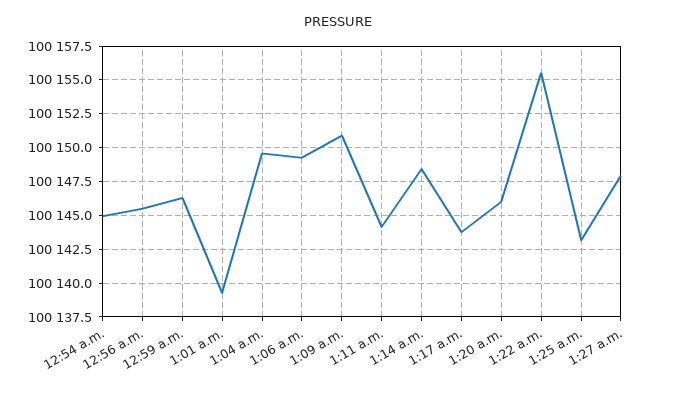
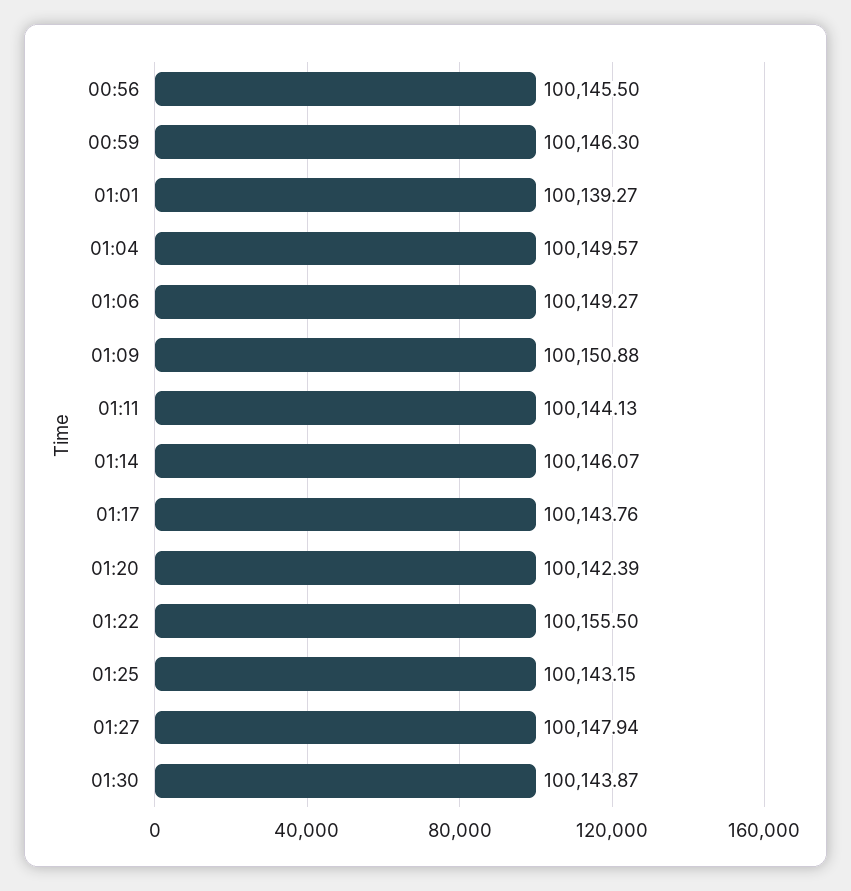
12:54 a.m.: 100145 -> none
1:14 a.m.: 100148.5 -> 100146.07
1:20 a.m.: 100146 -> 100142.39
01:30: none -> 100143.87

